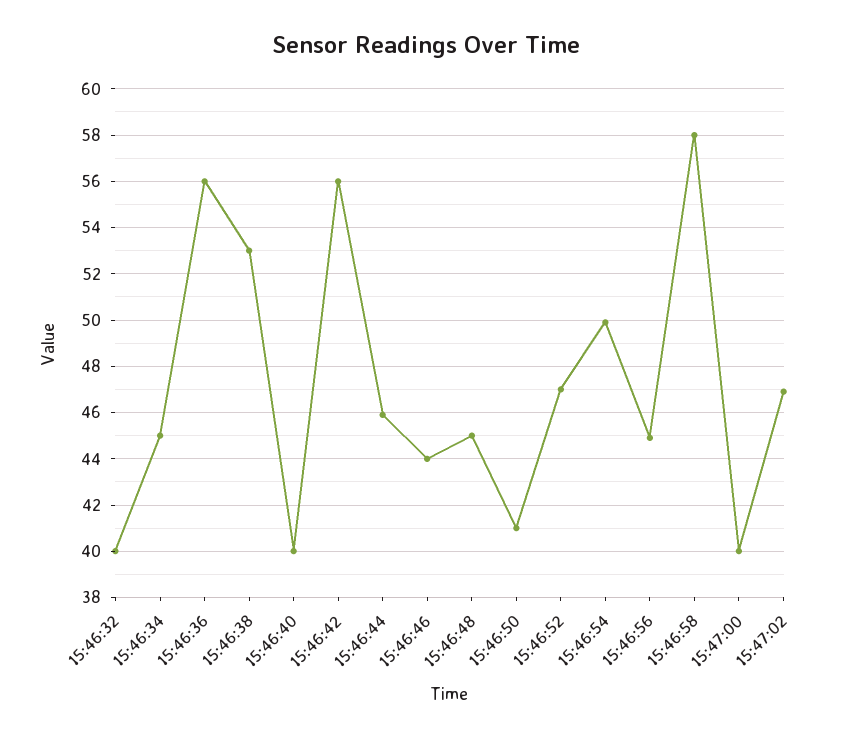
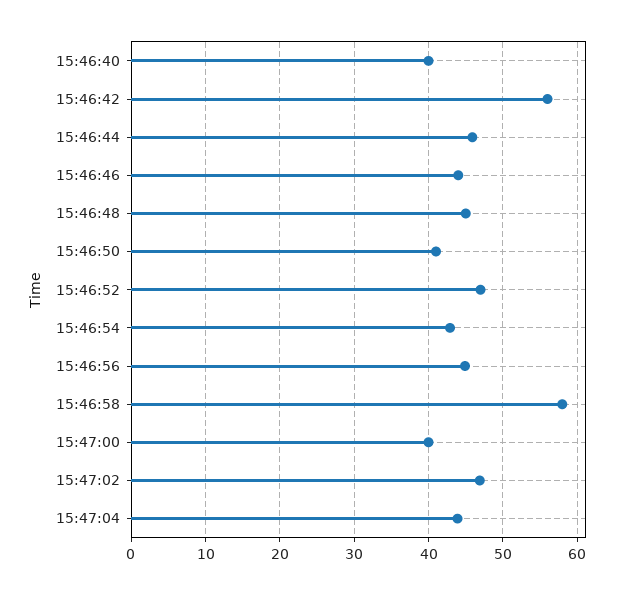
15:46:32: 40 -> none
15:46:34: 45 -> none
15:46:36: 56 -> none
15:46:38: 53 -> none
15:46:54: 50 -> 43
15:47:04: none -> 44

